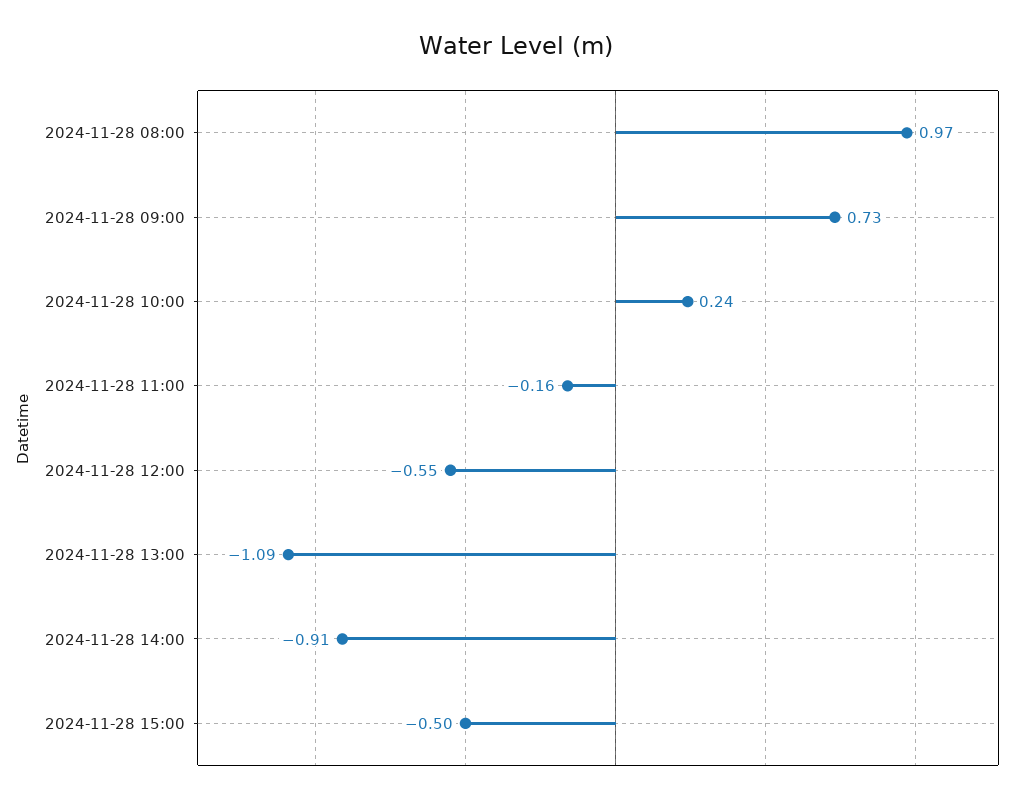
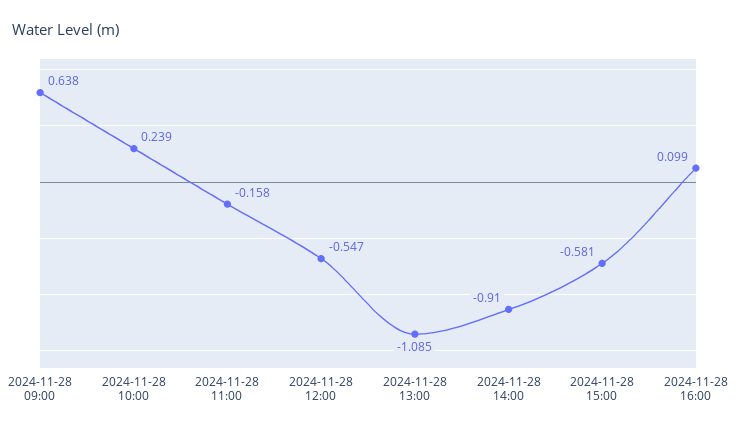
2024-11-28 08:00: 0.97 -> none
2024-11-28 09:00: 0.73 -> 0.638
2024-11-28 15:00: -0.5 -> -0.581
2024-11-28 16:00: none -> 0.099

